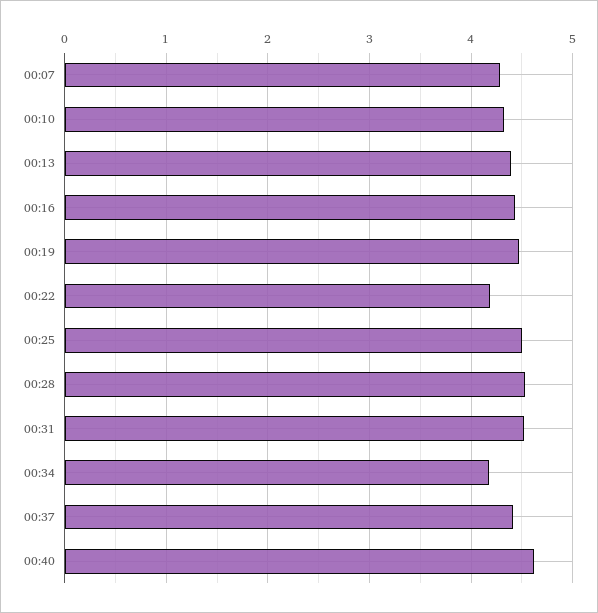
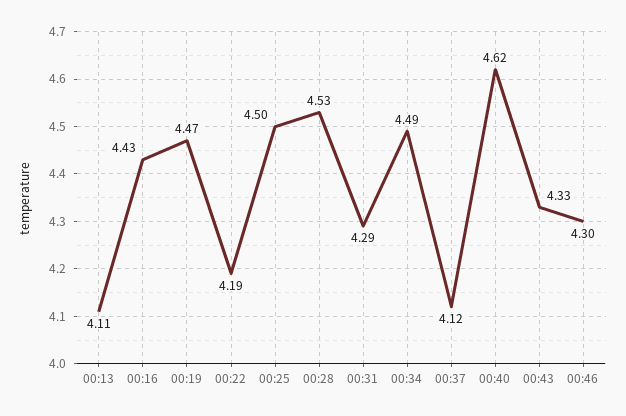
00:07: 4.3 -> none
00:10: 4.3 -> none
00:13: 4.4 -> 4.11
00:31: 4.5 -> 4.29
00:34: 4.2 -> 4.49
00:37: 4.4 -> 4.12
00:43: none -> 4.33
00:46: none -> 4.3

